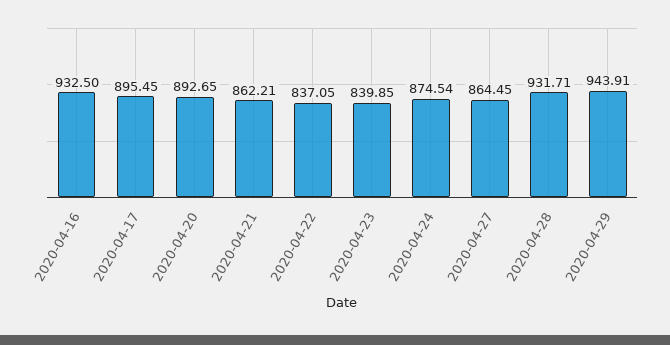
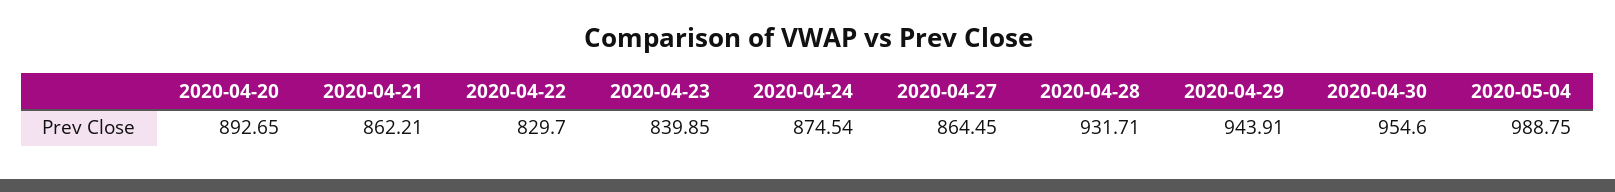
2020-04-16: 932.5 -> none
2020-04-17: 895.45 -> none
2020-04-22: 837.05 -> 829.7
2020-04-30: none -> 954.6
2020-05-04: none -> 988.75

